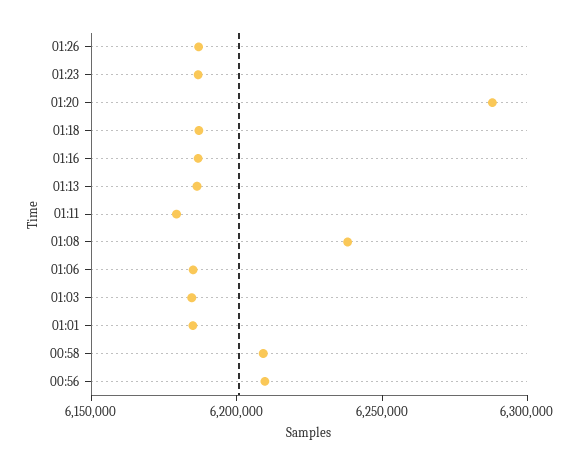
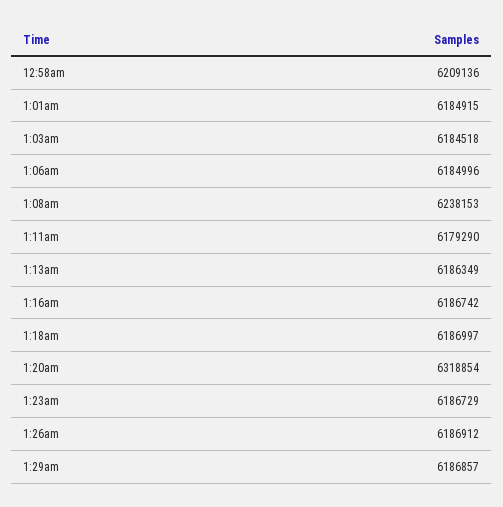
01:20: 6290000 -> 6318854
00:56: 6210000 -> none
1:29am: none -> 6186857

